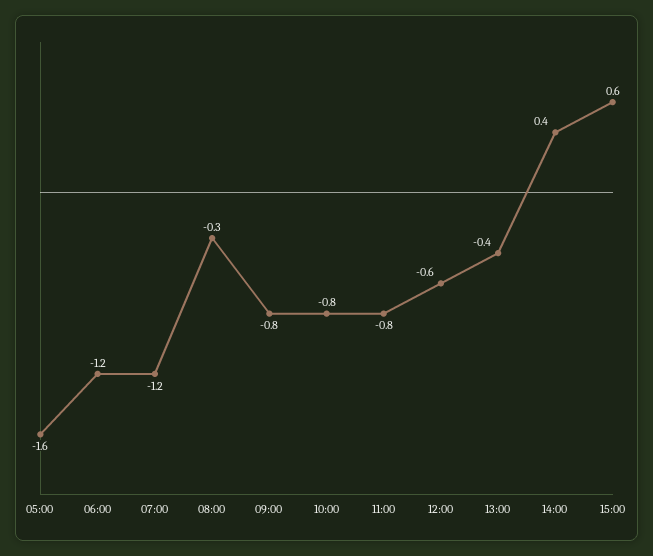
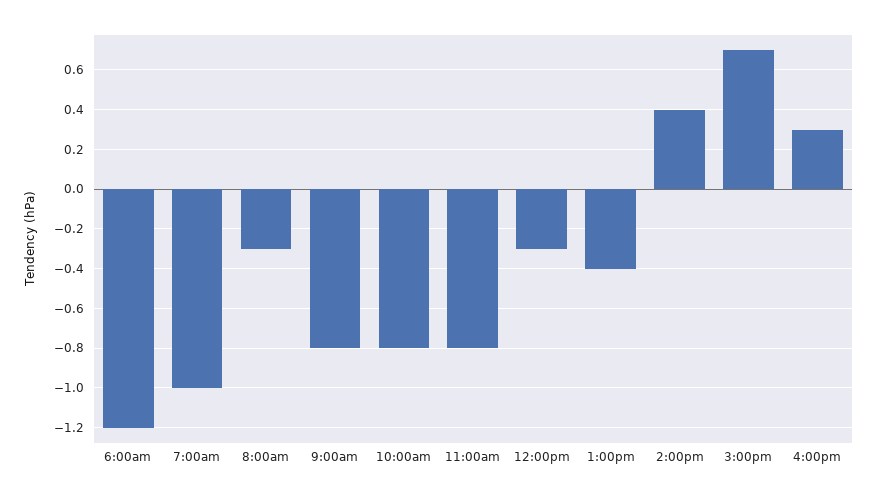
05:00: -1.6 -> none
07:00: -1.2 -> -1
12:00: -0.6 -> -0.3
15:00: 0.6 -> 0.7
4:00pm: none -> 0.3

